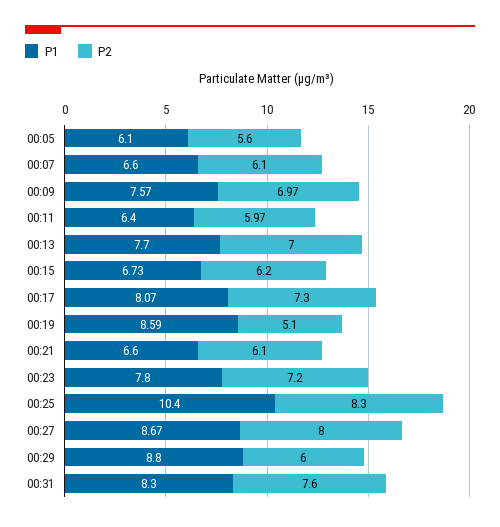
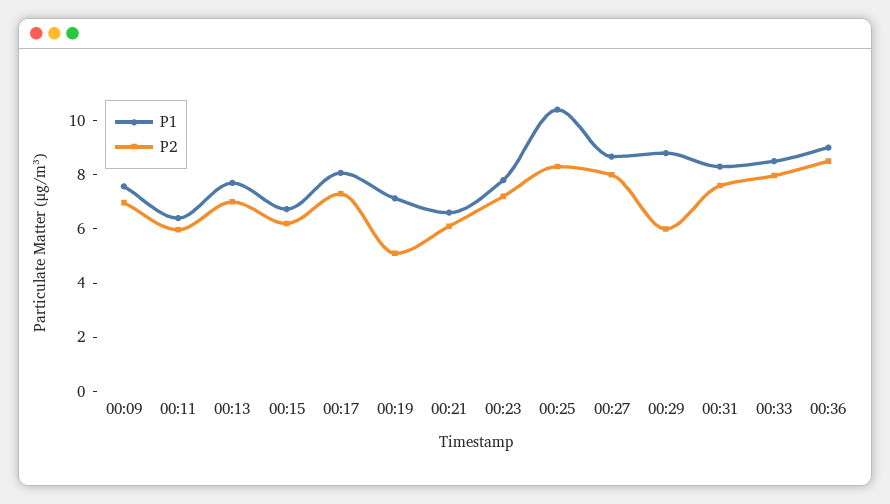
P1, 00:05: 6.1 -> none
P2, 00:05: 5.6 -> none
P1, 00:07: 6.6 -> none
P2, 00:07: 6.1 -> none
P1, 00:19: 8.59 -> 7
P1, 00:33: none -> 8.5
P2, 00:33: none -> 8
P1, 00:36: none -> 9
P2, 00:36: none -> 8.5

